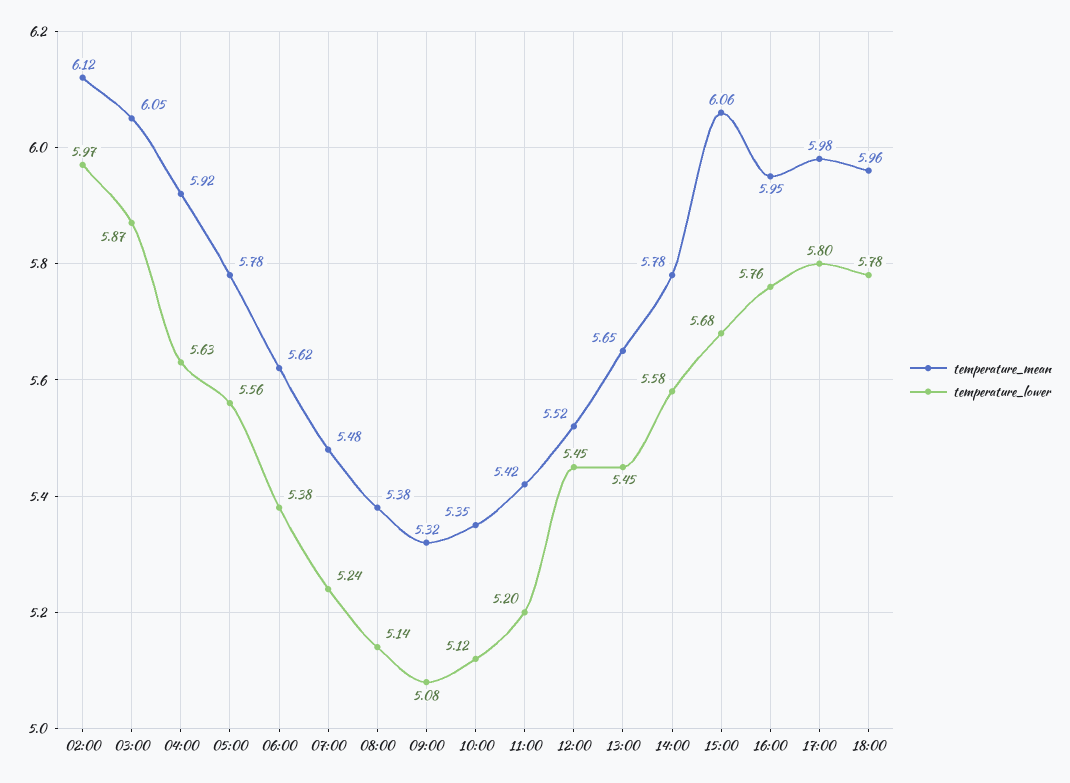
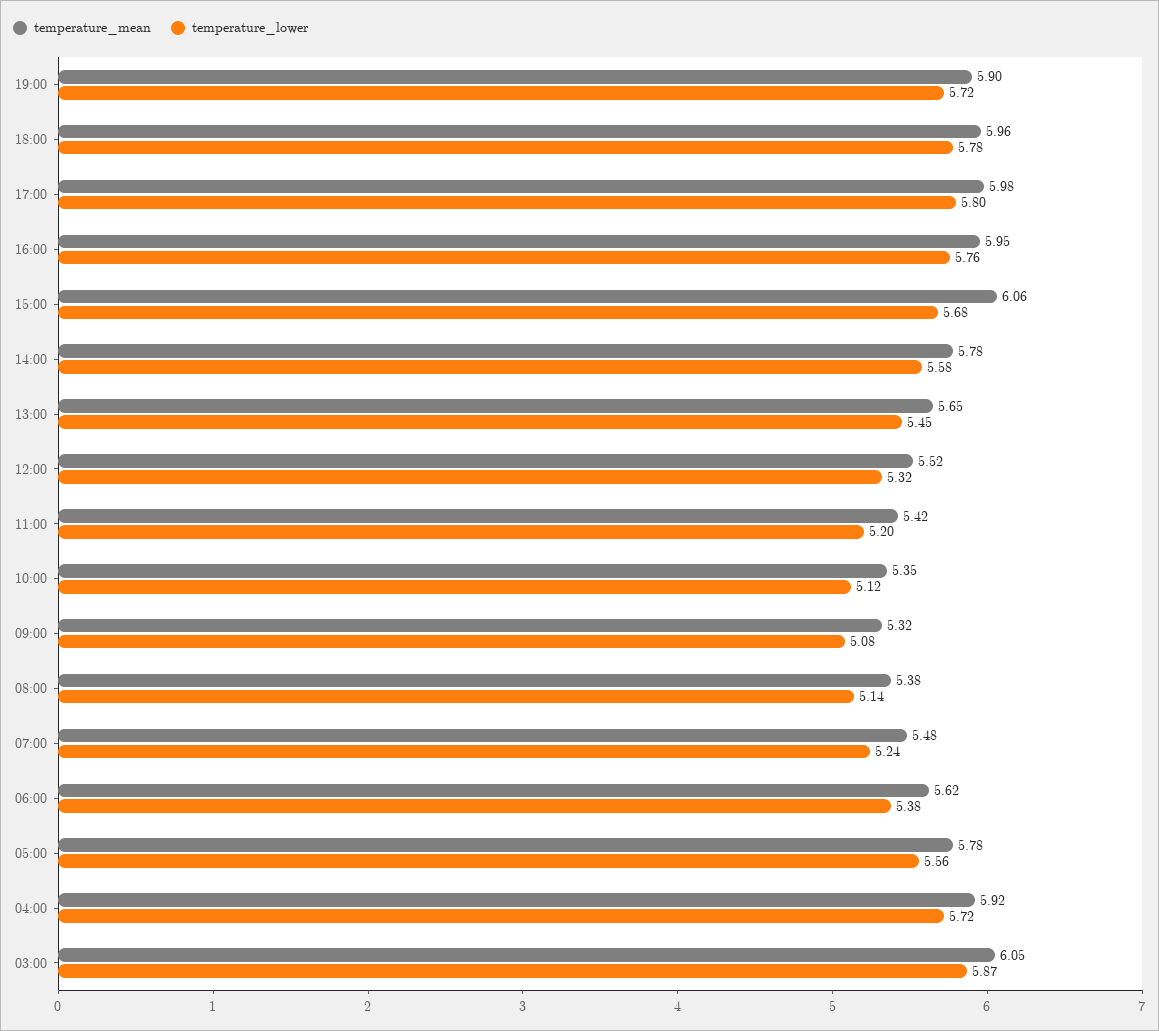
temperature_mean, 02:00: 6.12 -> none
temperature_lower, 02:00: 5.97 -> none
temperature_lower, 04:00: 5.63 -> 5.72
temperature_lower, 12:00: 5.45 -> 5.32
temperature_mean, 19:00: none -> 5.9
temperature_lower, 19:00: none -> 5.72

